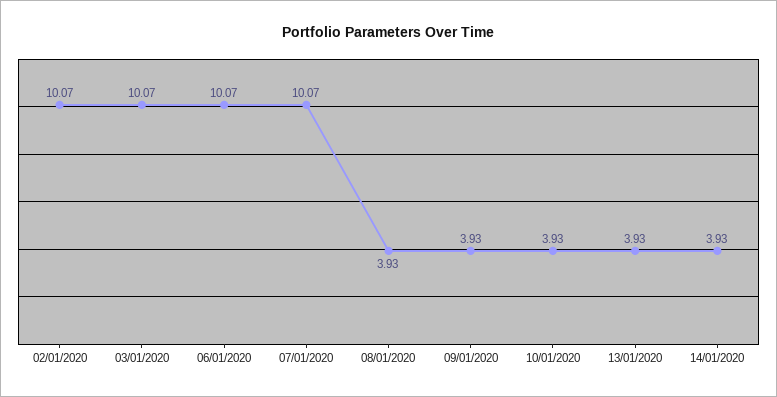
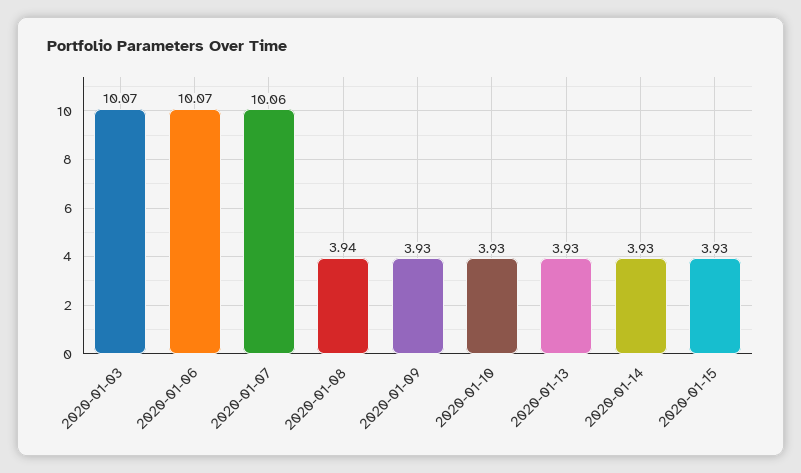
02/01/2020: 10.07 -> none
07/01/2020: 10.07 -> 10.06
08/01/2020: 3.93 -> 3.94
2020-01-15: none -> 3.93

